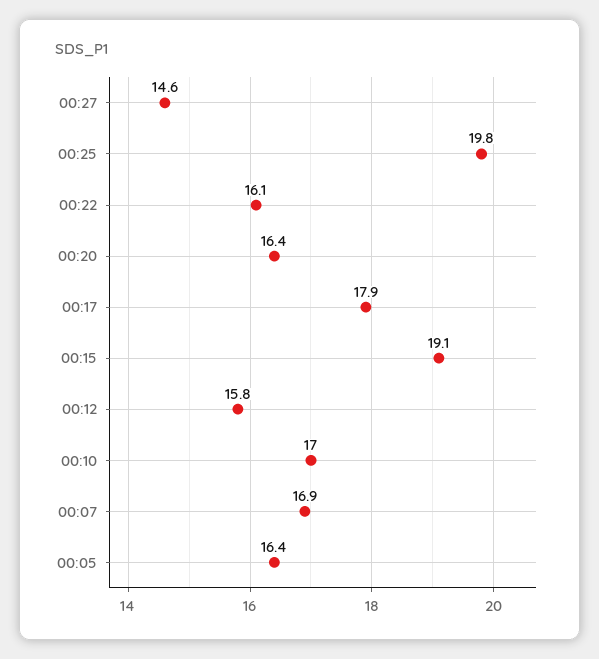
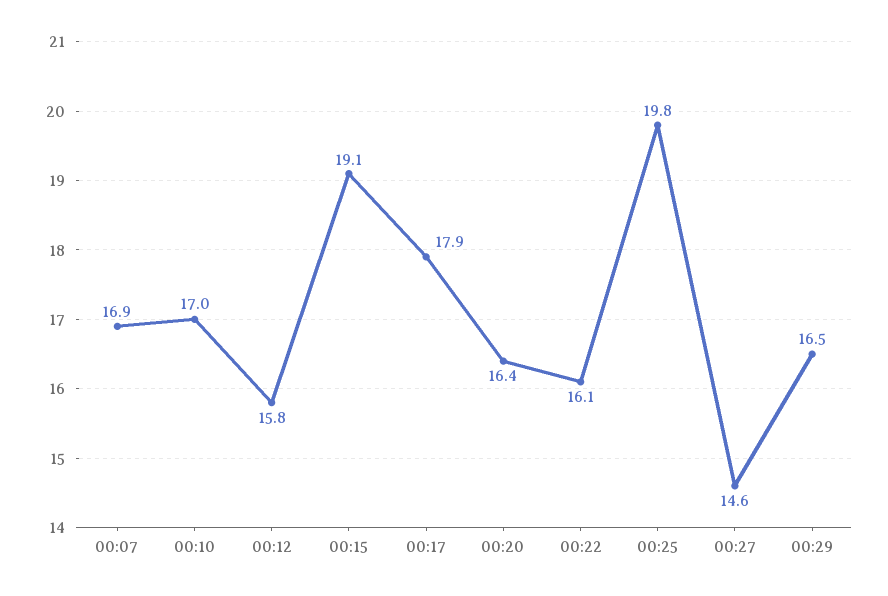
00:05: 16.4 -> none
00:29: none -> 16.5

